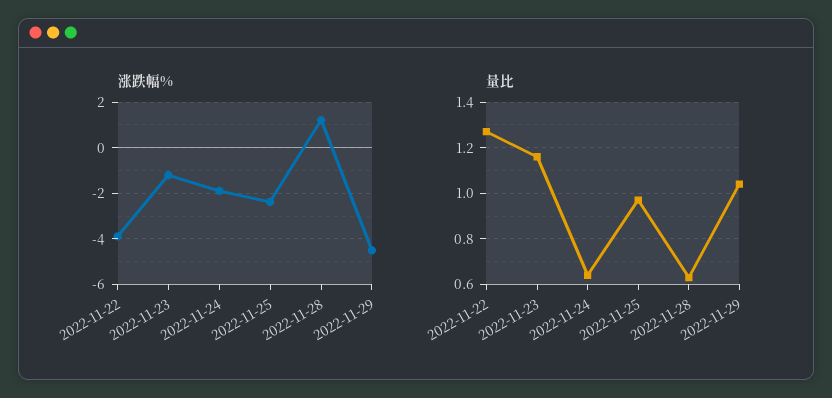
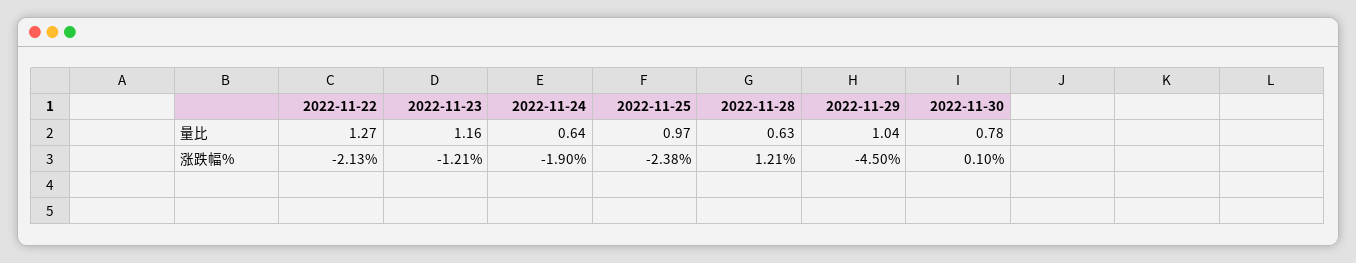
涨跌幅%, 2022-11-22: -4 -> -2.13
量比, 2022-11-30: none -> 0.78
涨跌幅%, 2022-11-30: none -> 0.1

